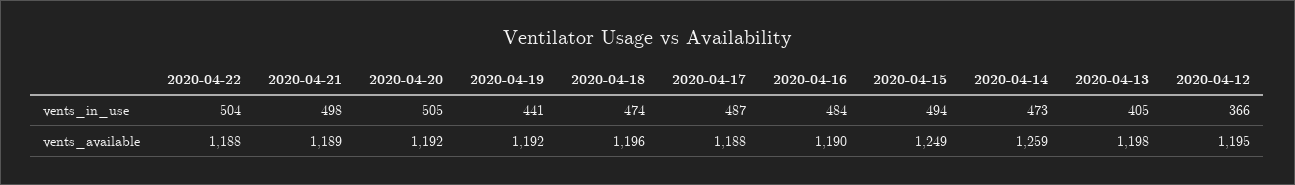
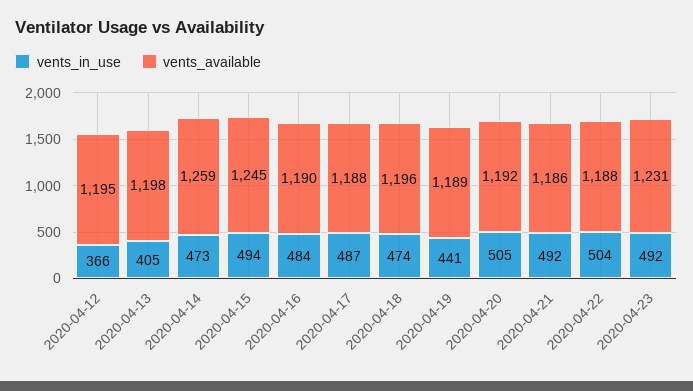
vents_in_use, 2020-04-21: 498 -> 492
vents_available, 2020-04-21: 1189 -> 1186
vents_available, 2020-04-19: 1192 -> 1189
vents_available, 2020-04-15: 1249 -> 1245
vents_in_use, 2020-04-23: none -> 492
vents_available, 2020-04-23: none -> 1231

